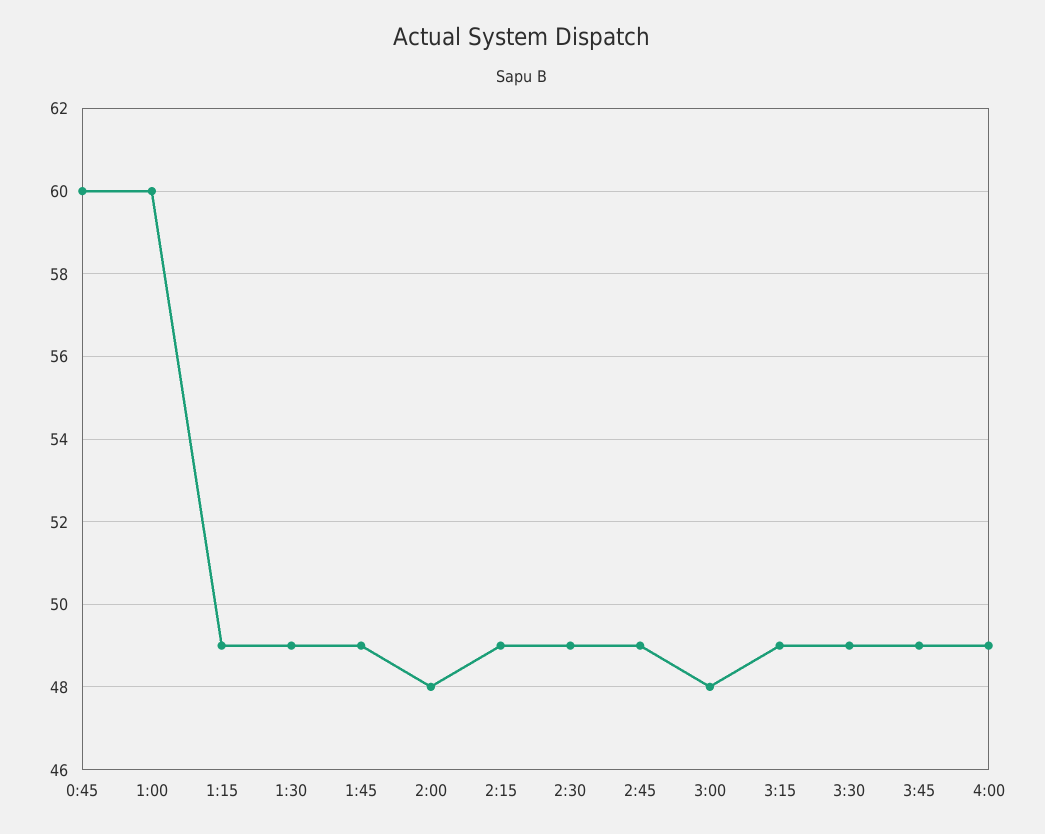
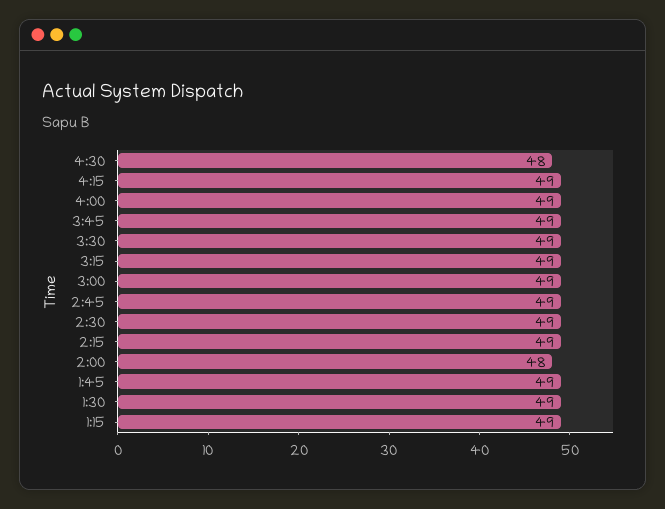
0:45: 60 -> none
1:00: 60 -> none
3:00: 48 -> 49
4:30: none -> 48
4:15: none -> 49

